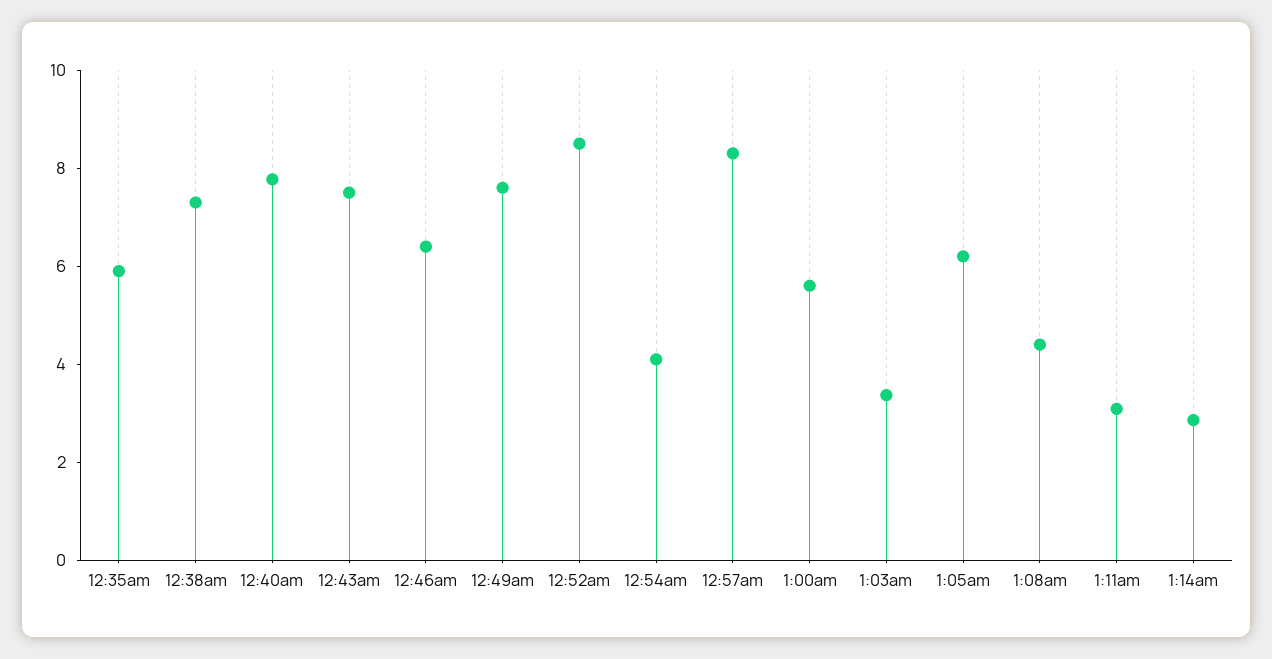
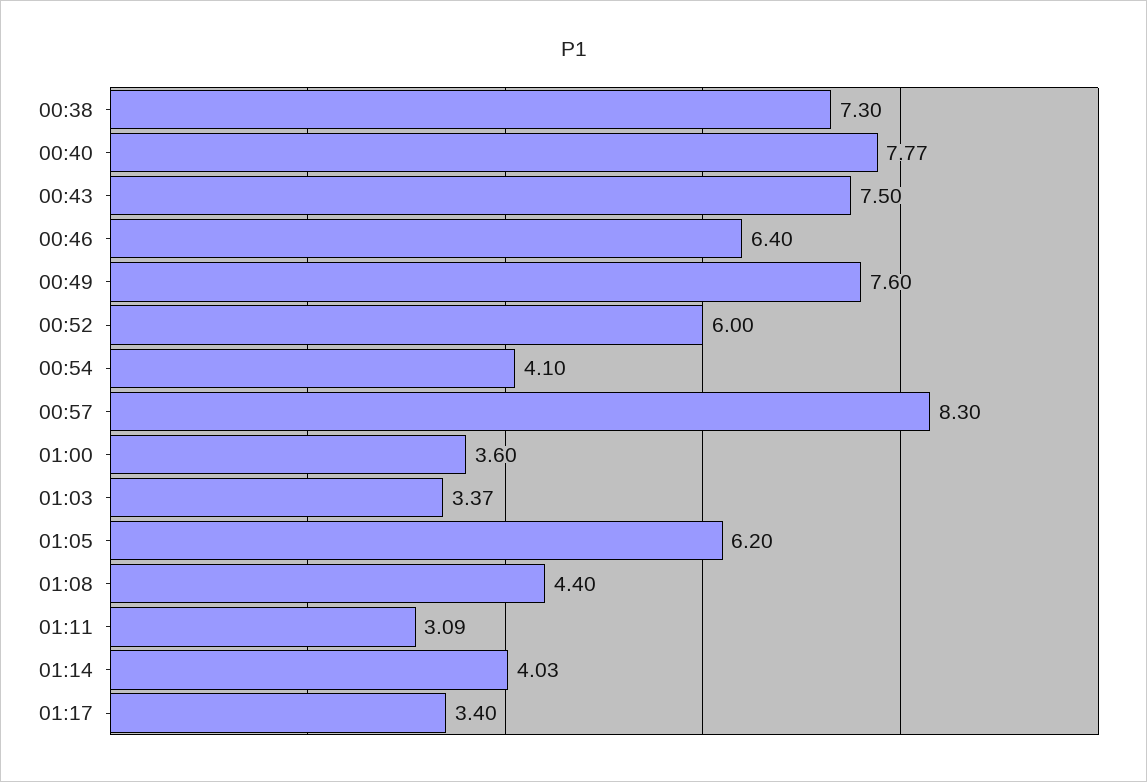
12:35am: 6 -> none
12:52am: 8.5 -> 6
1:00am: 5.5 -> 3.6
1:14am: 3 -> 4.03
01:17: none -> 3.4

